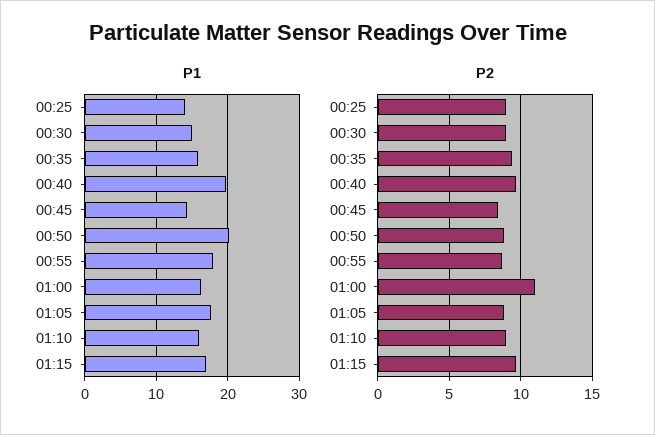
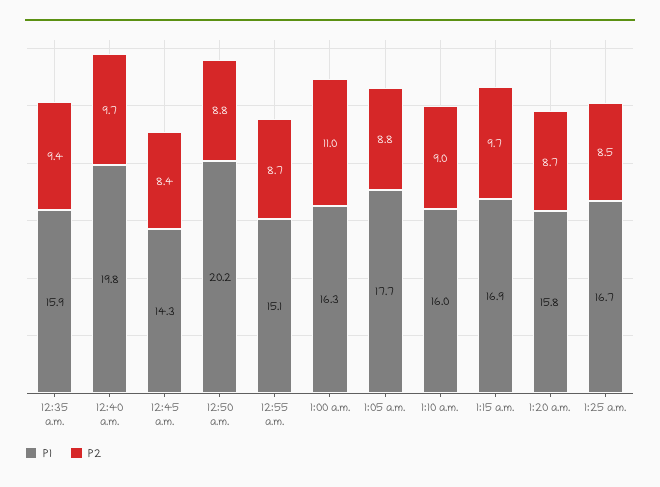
P1, 00:25: 14 -> none
P1, 00:30: 15 -> none
P1, 00:55: 18 -> 15.1
P2, 00:25: 9 -> none
P2, 00:30: 9 -> none
P1, 1:20 a.m.: none -> 15.8
P2, 1:20 a.m.: none -> 8.7
P1, 1:25 a.m.: none -> 16.7
P2, 1:25 a.m.: none -> 8.5

